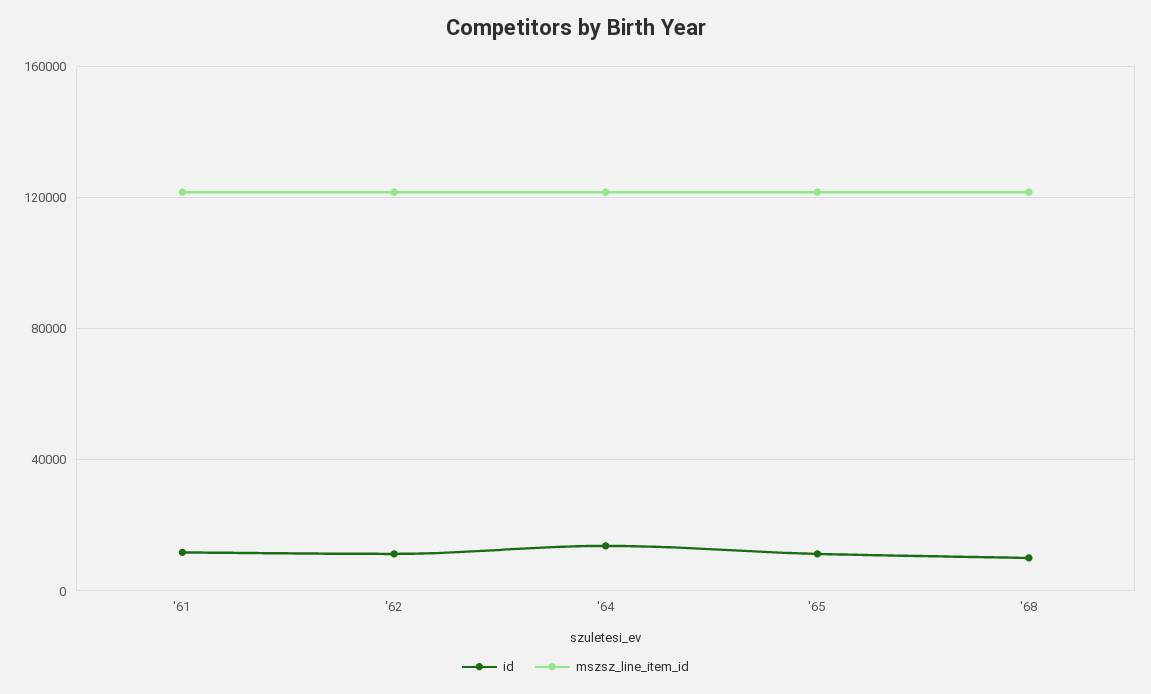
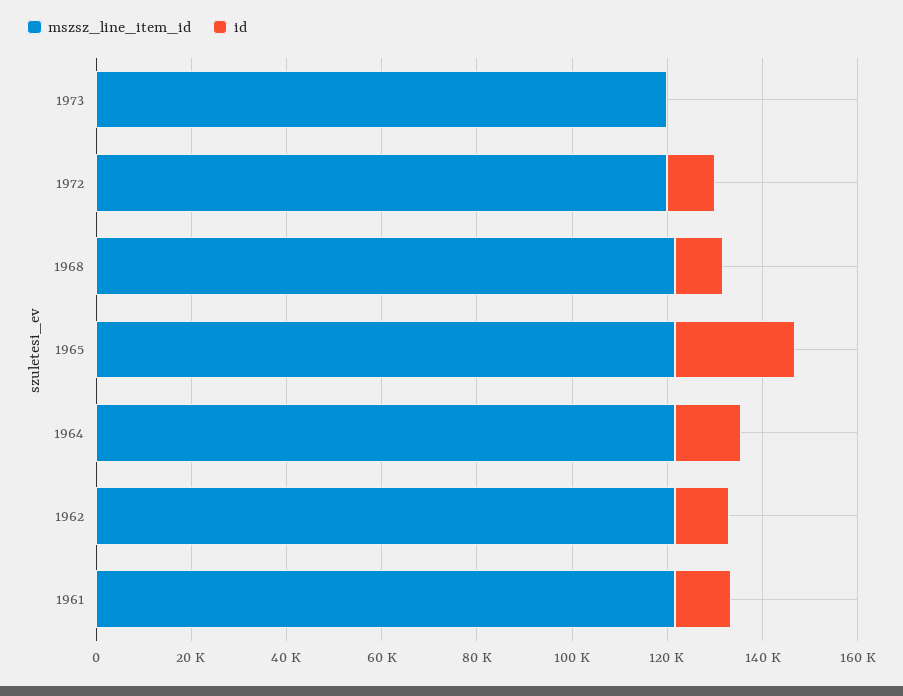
id, '65: 10000 -> 25000
mszsz_line_item_id, 1973: none -> 120000
id, 1973: none -> 0
mszsz_line_item_id, 1972: none -> 120000
id, 1972: none -> 10000

